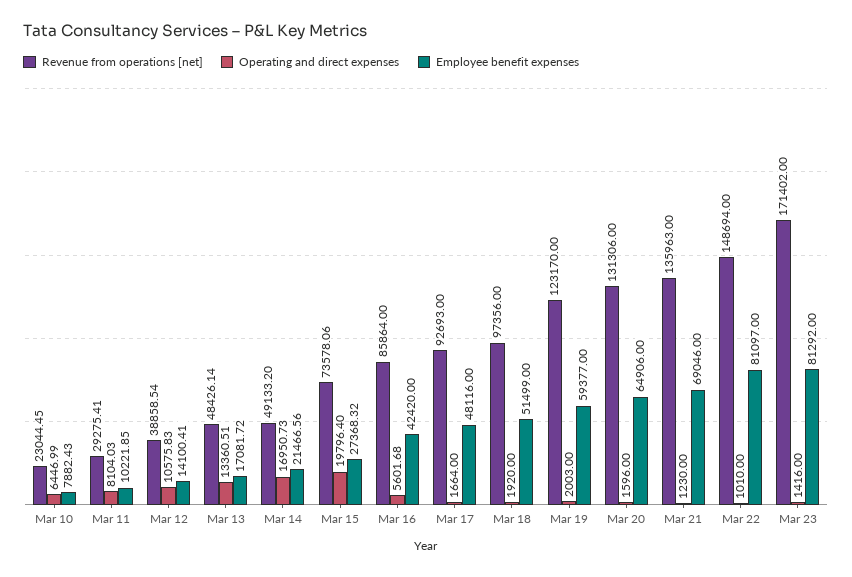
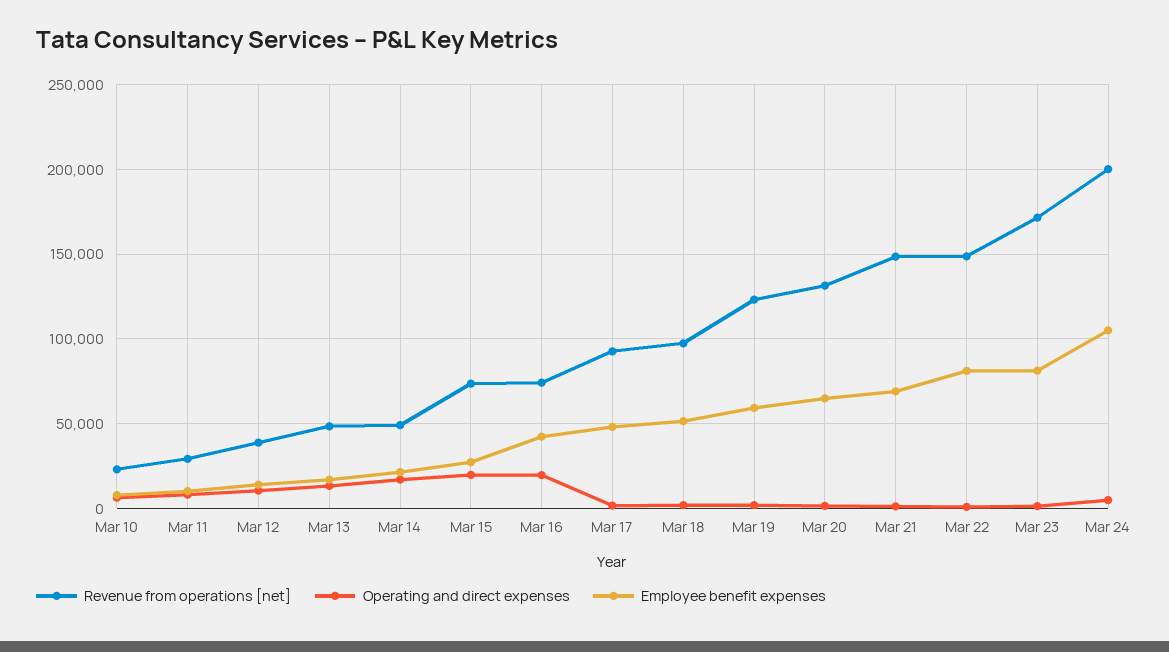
Revenue from operations [net], Mar 16: 85864 -> 75000
Operating and direct expenses, Mar 16: 5601.68 -> 20000
Revenue from operations [net], Mar 21: 135963 -> 150000
Revenue from operations [net], Mar 24: none -> 200000
Operating and direct expenses, Mar 24: none -> 5000
Employee benefit expenses, Mar 24: none -> 105000

